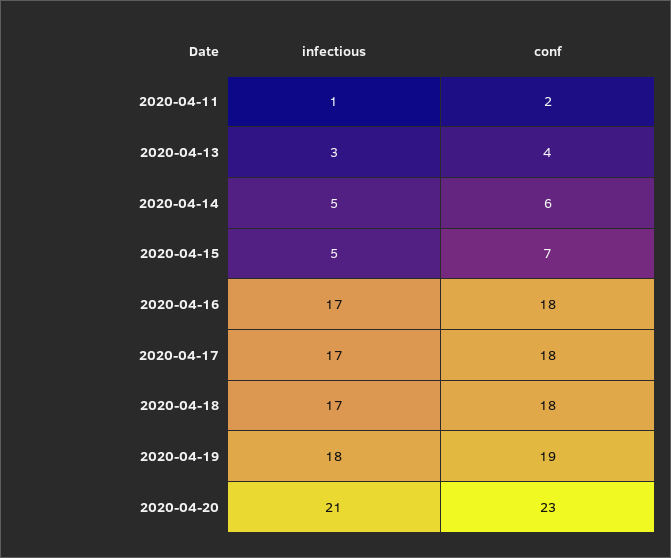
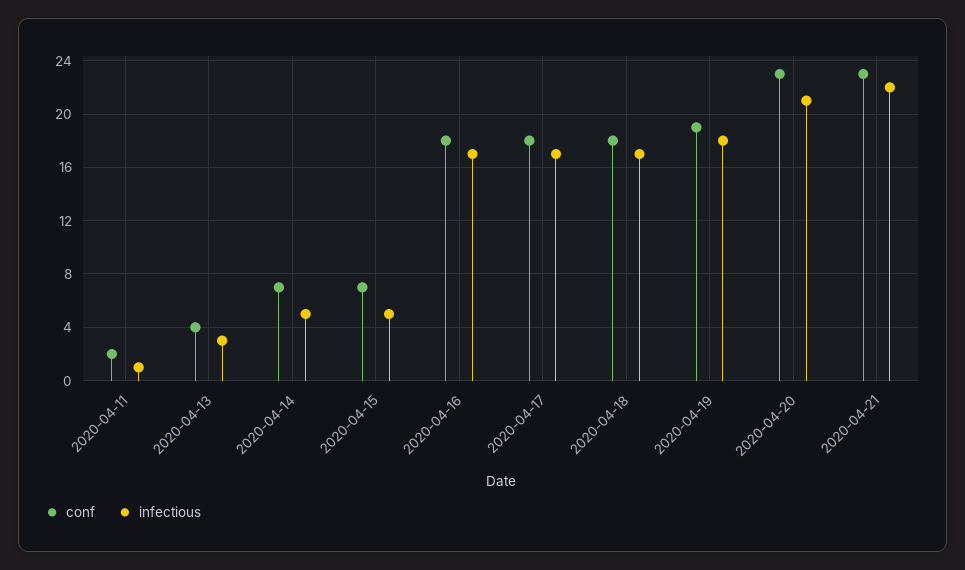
conf, 2020-04-14: 6 -> 7
conf, 2020-04-21: none -> 23
infectious, 2020-04-21: none -> 22

